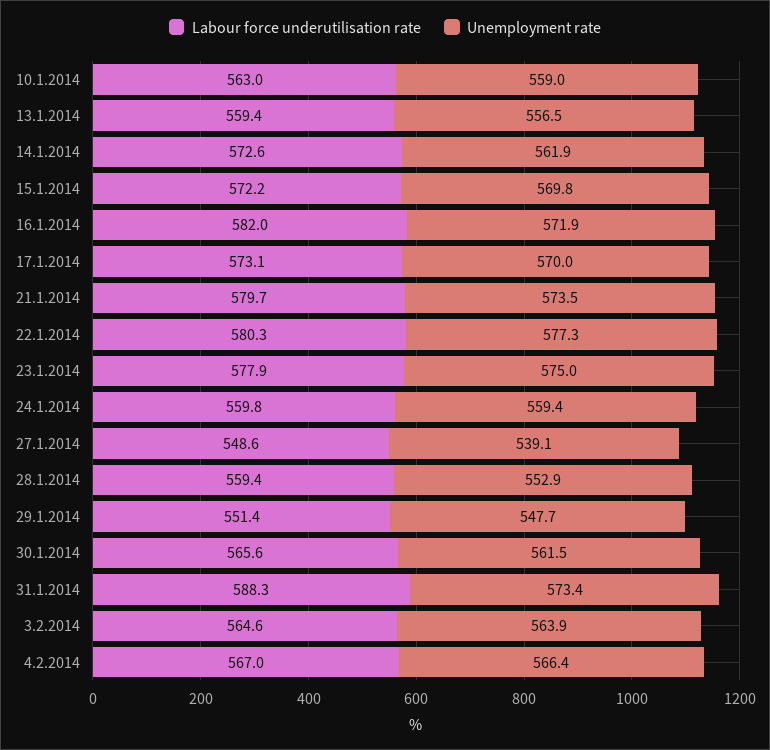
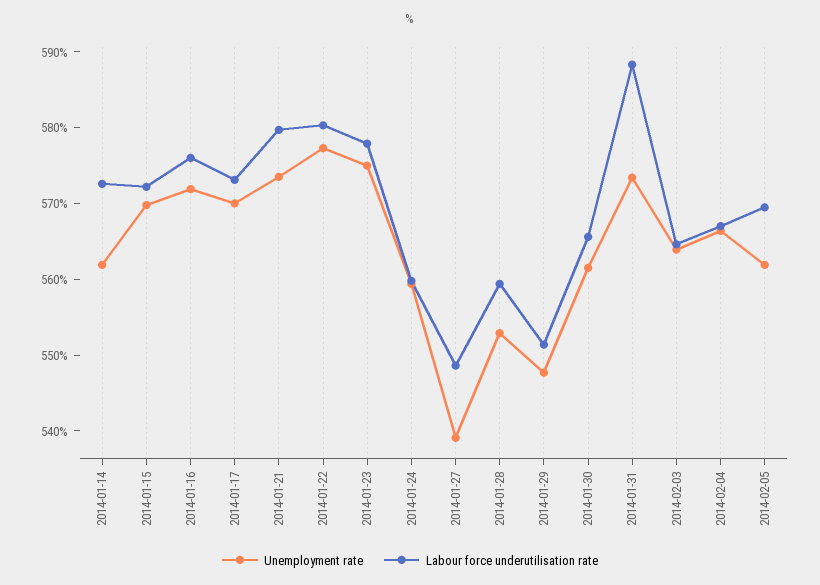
Labour force underutilisation rate, 10.1.2014: 563 -> none
Unemployment rate, 10.1.2014: 559 -> none
Labour force underutilisation rate, 13.1.2014: 559.4 -> none
Unemployment rate, 13.1.2014: 556.5 -> none
Labour force underutilisation rate, 16.1.2014: 582 -> 576
Unemployment rate, 2014-02-05: none -> 562
Labour force underutilisation rate, 2014-02-05: none -> 570

